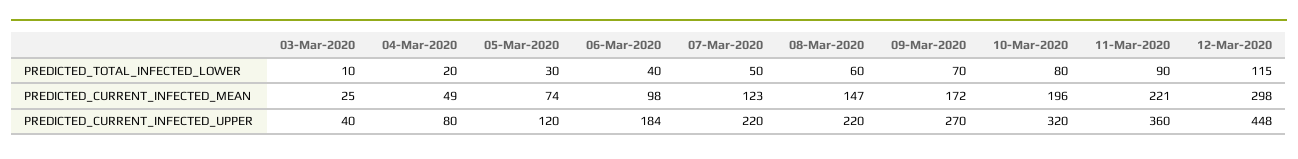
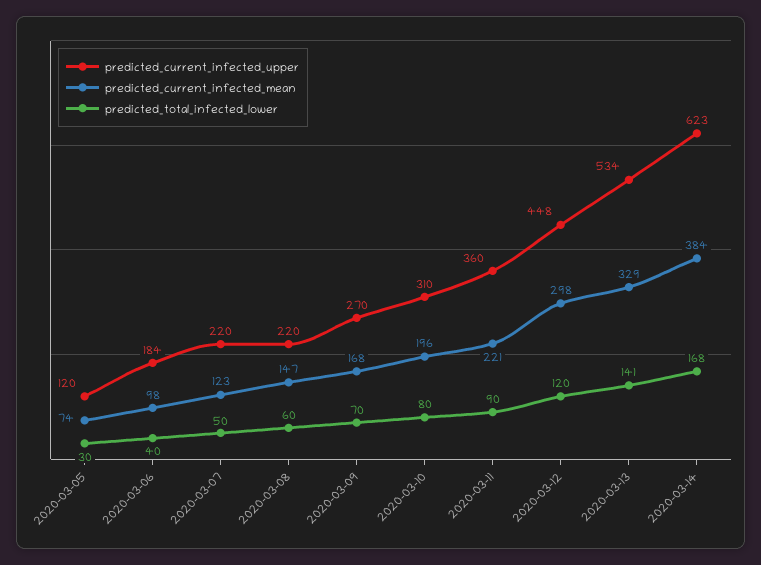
PREDICTED_TOTAL_INFECTED_LOWER, 03-Mar-2020: 10 -> none
PREDICTED_TOTAL_INFECTED_LOWER, 04-Mar-2020: 20 -> none
PREDICTED_TOTAL_INFECTED_LOWER, 12-Mar-2020: 115 -> 120
PREDICTED_CURRENT_INFECTED_MEAN, 03-Mar-2020: 25 -> none
PREDICTED_CURRENT_INFECTED_MEAN, 04-Mar-2020: 49 -> none
PREDICTED_CURRENT_INFECTED_MEAN, 09-Mar-2020: 172 -> 168
PREDICTED_CURRENT_INFECTED_UPPER, 03-Mar-2020: 40 -> none
PREDICTED_CURRENT_INFECTED_UPPER, 04-Mar-2020: 80 -> none
PREDICTED_CURRENT_INFECTED_UPPER, 10-Mar-2020: 320 -> 310
PREDICTED_CURRENT_INFECTED_UPPER, 2020-03-13: none -> 534
PREDICTED_CURRENT_INFECTED_MEAN, 2020-03-13: none -> 329
PREDICTED_TOTAL_INFECTED_LOWER, 2020-03-13: none -> 141
PREDICTED_CURRENT_INFECTED_UPPER, 2020-03-14: none -> 623
PREDICTED_CURRENT_INFECTED_MEAN, 2020-03-14: none -> 384
PREDICTED_TOTAL_INFECTED_LOWER, 2020-03-14: none -> 168

